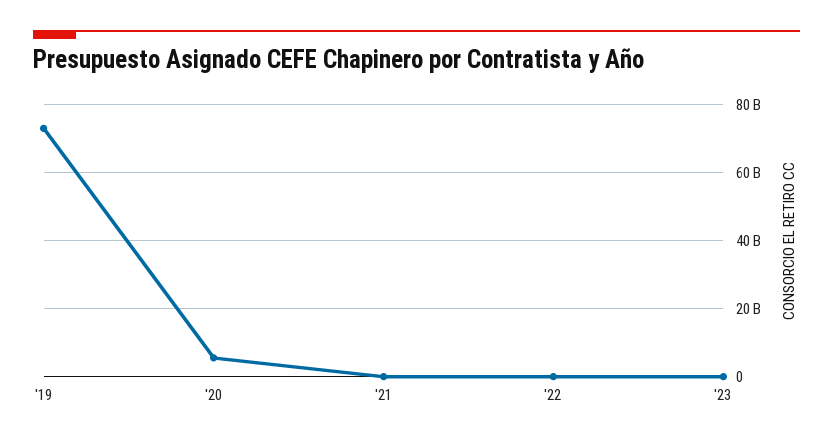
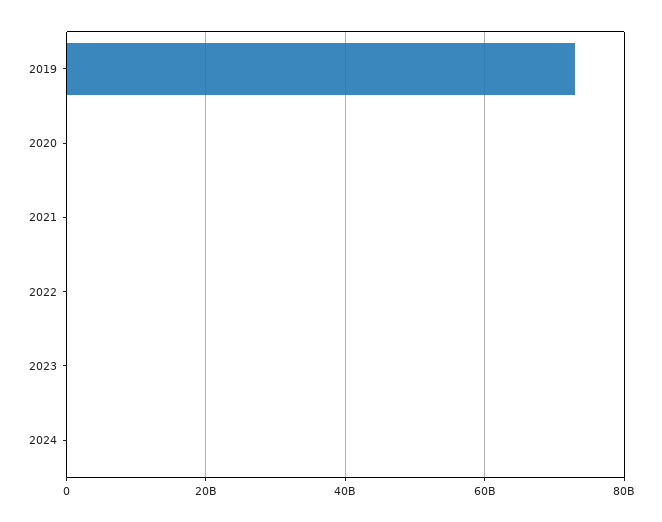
'20: 6000000000 -> 0
2024: none -> 0

